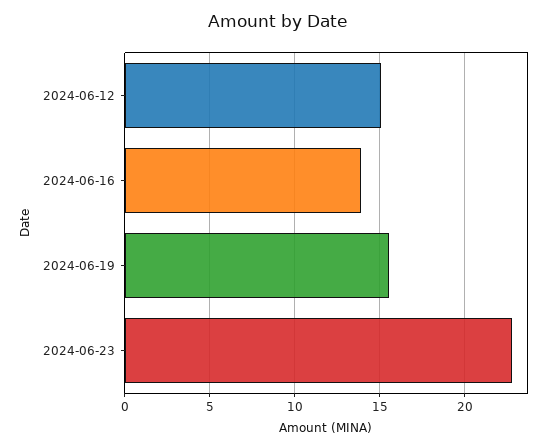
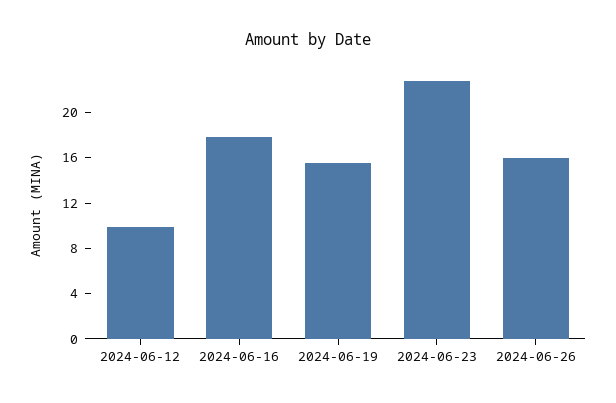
2024-06-12: 15 -> 10
2024-06-16: 14 -> 18
2024-06-26: none -> 16

